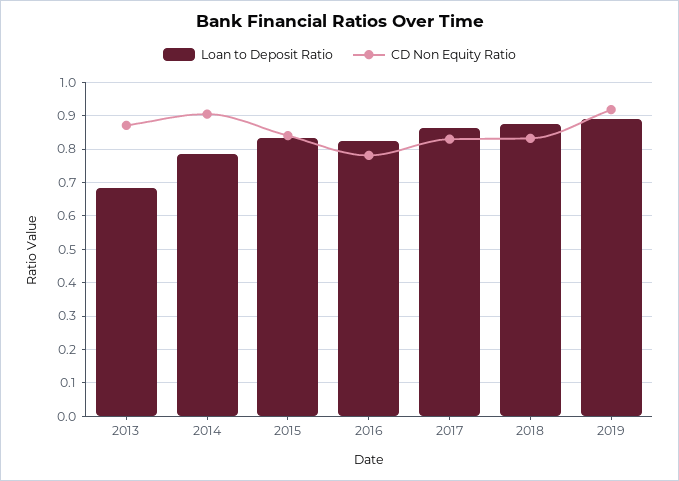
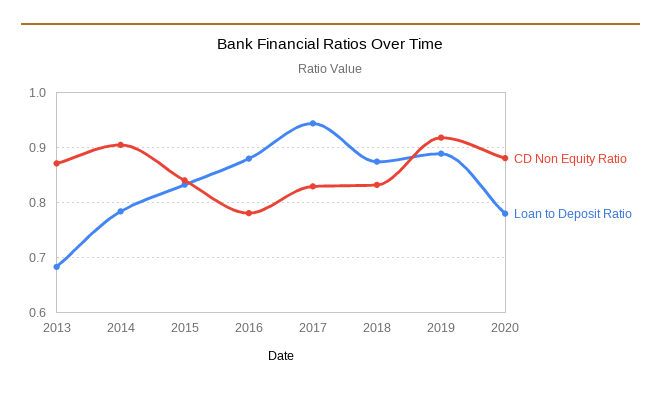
Loan to Deposit Ratio, 2016: 0.82 -> 0.88
Loan to Deposit Ratio, 2017: 0.86 -> 0.94
CD Non Equity Ratio, 2020: none -> 0.88
Loan to Deposit Ratio, 2020: none -> 0.78

